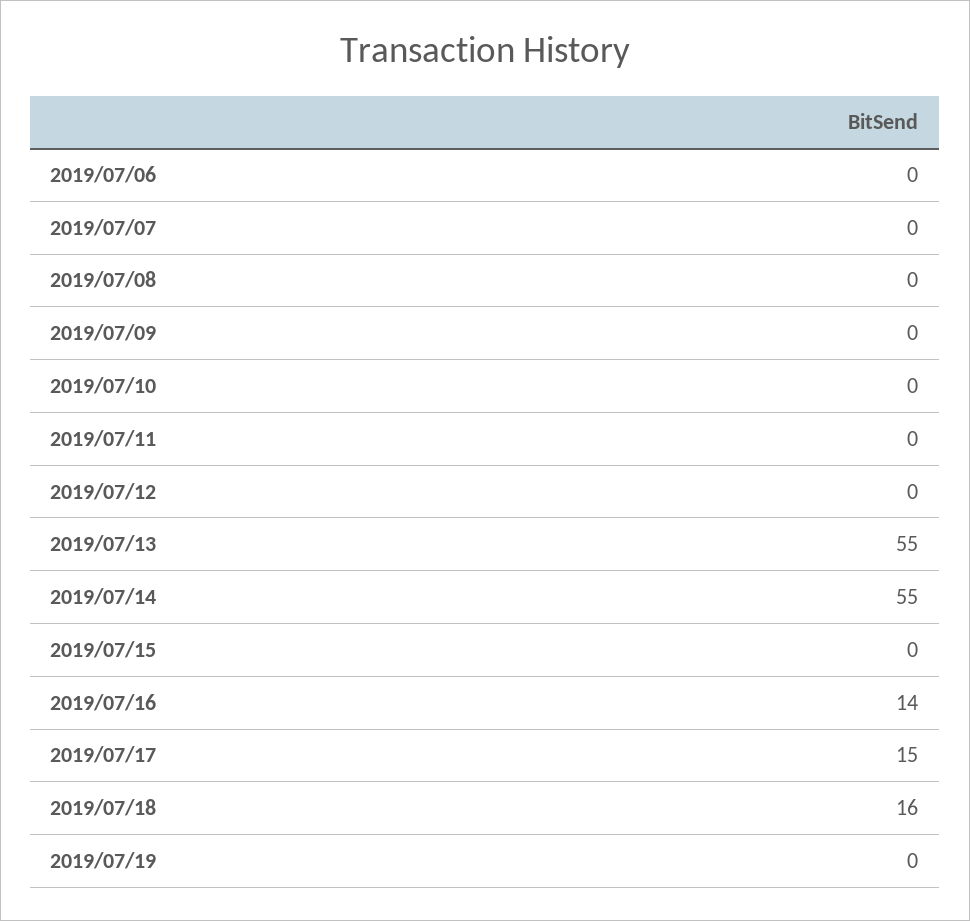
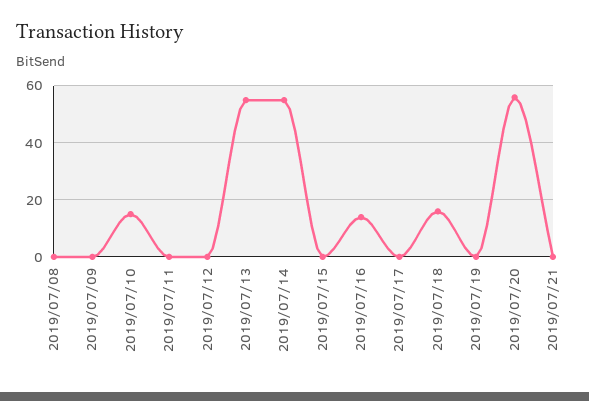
2019/07/06: 0 -> none
2019/07/07: 0 -> none
2019/07/10: 0 -> 15
2019/07/17: 15 -> 0
2019/07/20: none -> 55
2019/07/21: none -> 0

